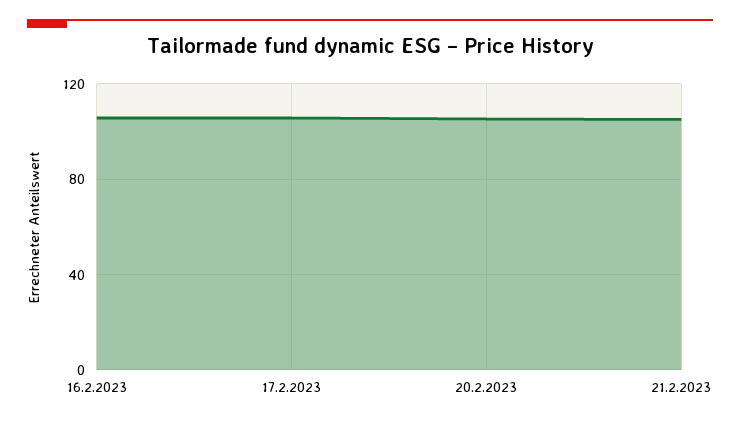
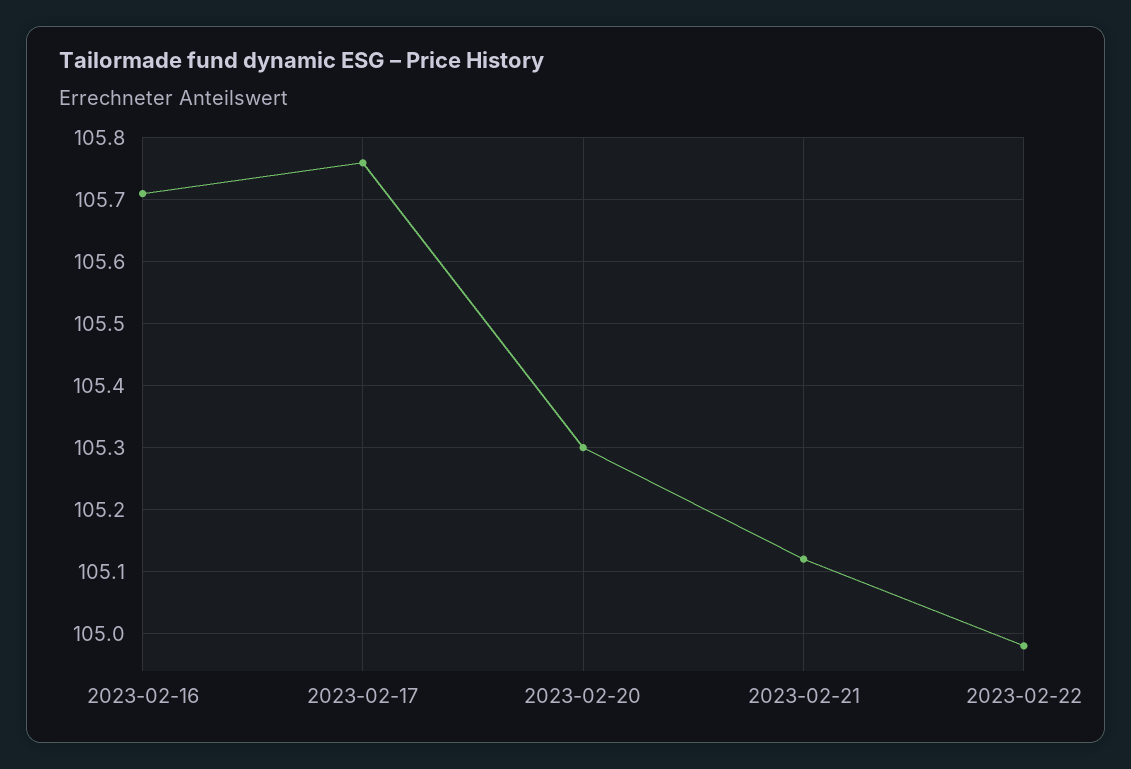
2023-02-22: none -> 104.98

